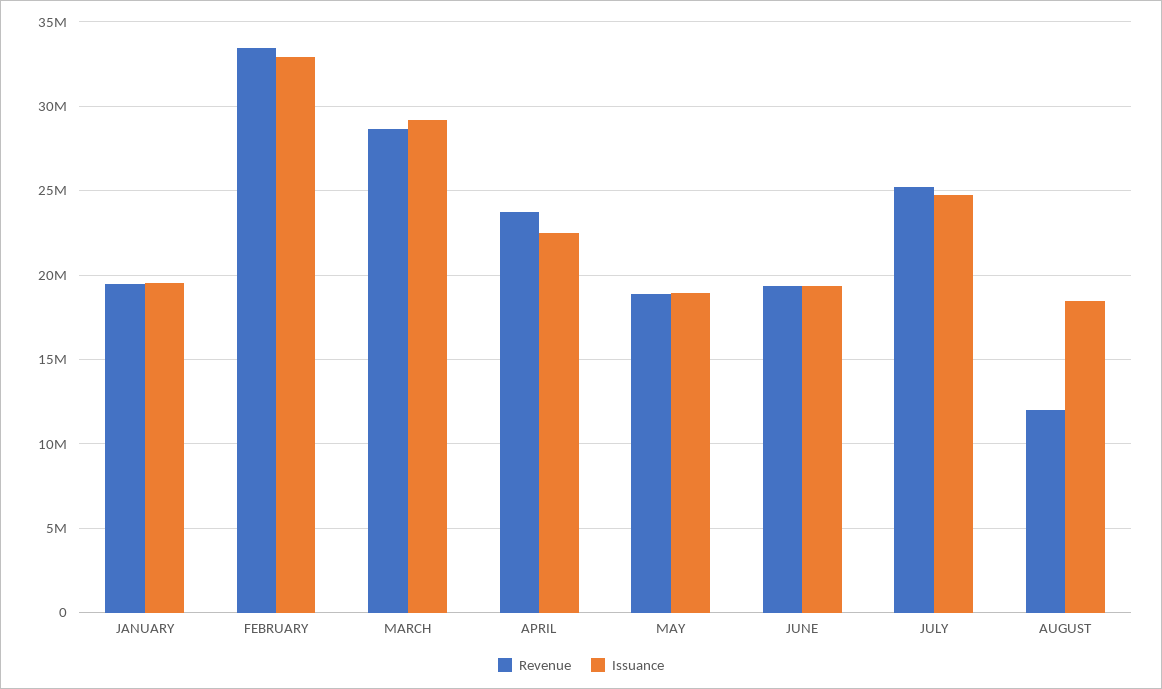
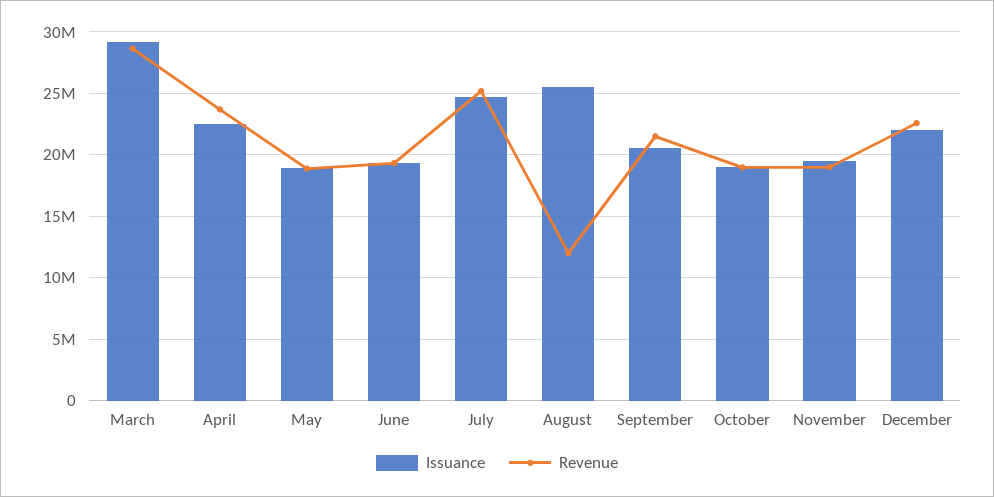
Revenue, JANUARY: 19500000 -> none
Issuance, JANUARY: 19500000 -> none
Revenue, FEBRUARY: 33500000 -> none
Issuance, FEBRUARY: 33000000 -> none
Issuance, AUGUST: 18500000 -> 25500000
Issuance, September: none -> 20500000
Revenue, September: none -> 21500000
Issuance, October: none -> 19000000
Revenue, October: none -> 19000000
Issuance, November: none -> 19500000
Revenue, November: none -> 19000000
Issuance, December: none -> 22000000
Revenue, December: none -> 22500000

